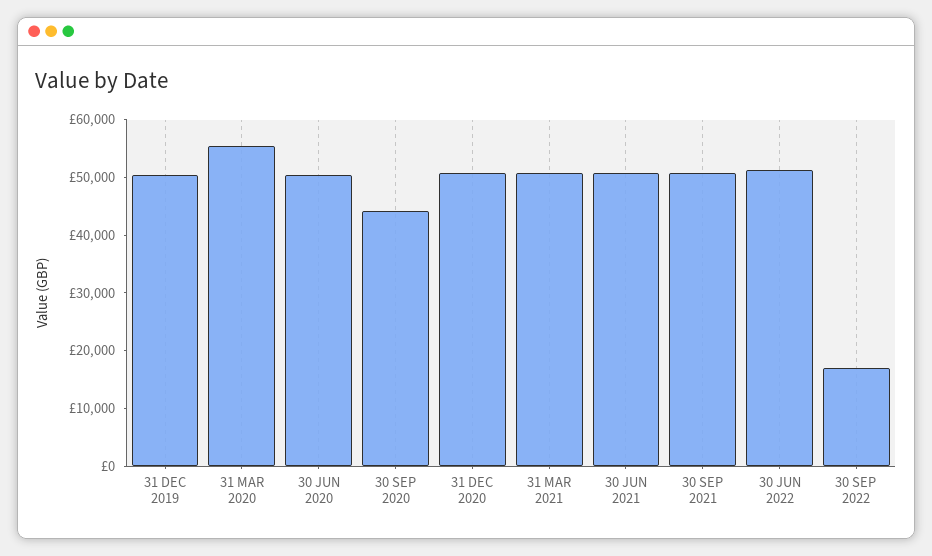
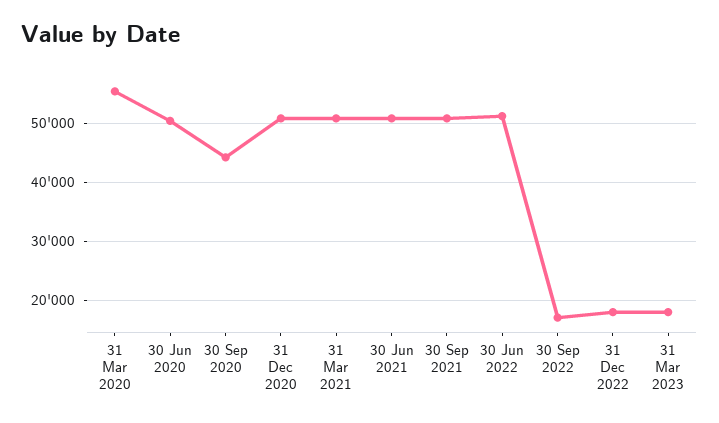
31 DEC 2019: 50000 -> none
31 Dec 2022: none -> 18000
31 Mar 2023: none -> 18000

